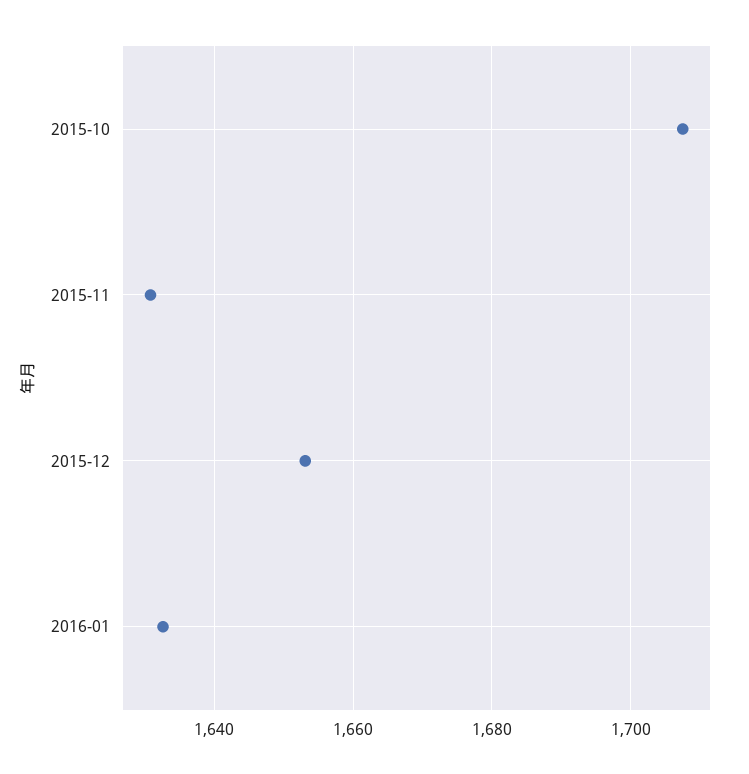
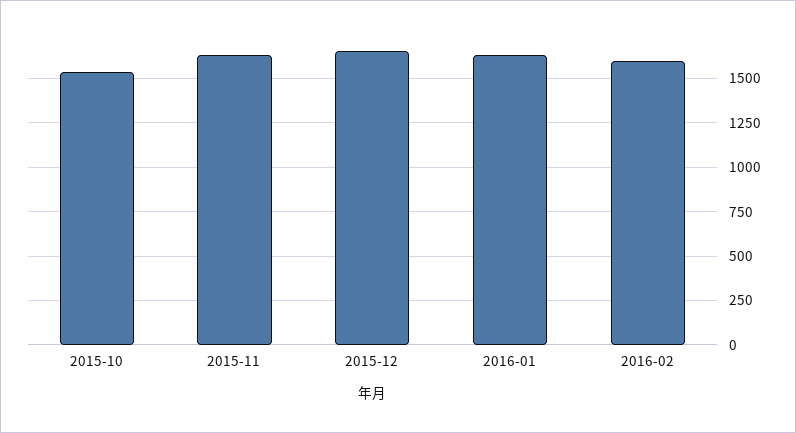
2015-10: 1708 -> 1550
2016-02: none -> 1600

